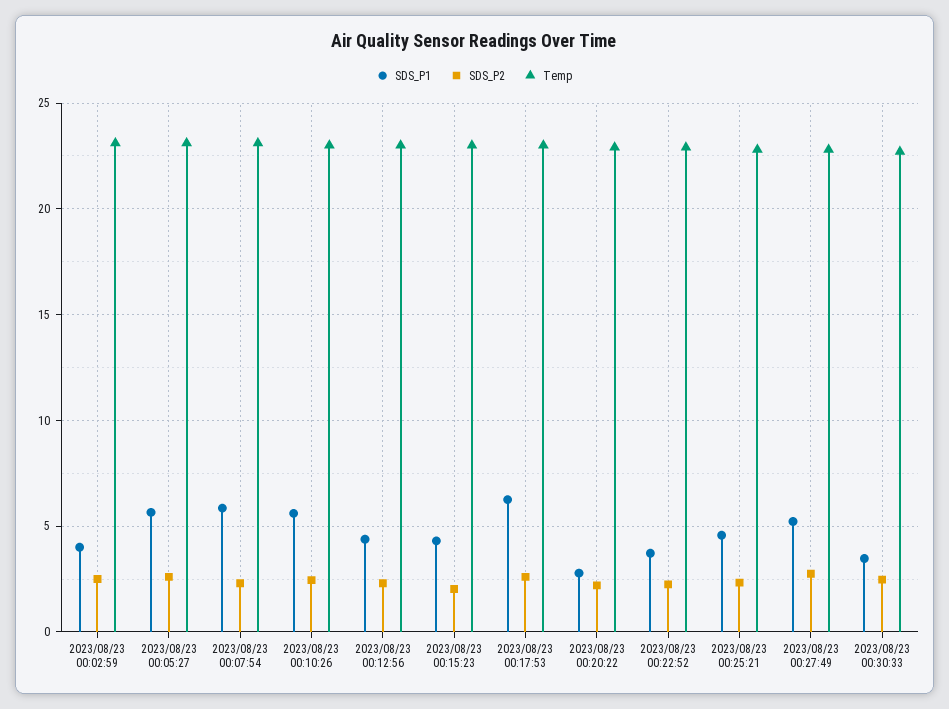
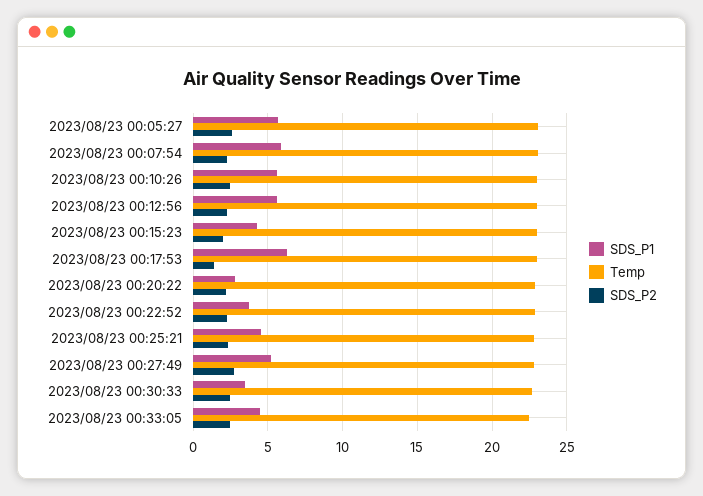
SDS_P1, 2023/08/23 00:02:59: 4 -> none
SDS_P2, 2023/08/23 00:02:59: 2.5 -> none
Temp, 2023/08/23 00:02:59: 23 -> none
SDS_P1, 2023/08/23 00:12:56: 4.5 -> 5.5
SDS_P2, 2023/08/23 00:17:53: 2.5 -> 1.5
SDS_P1, 2023/08/23 00:33:05: none -> 4.5
Temp, 2023/08/23 00:33:05: none -> 22.5
SDS_P2, 2023/08/23 00:33:05: none -> 2.5

